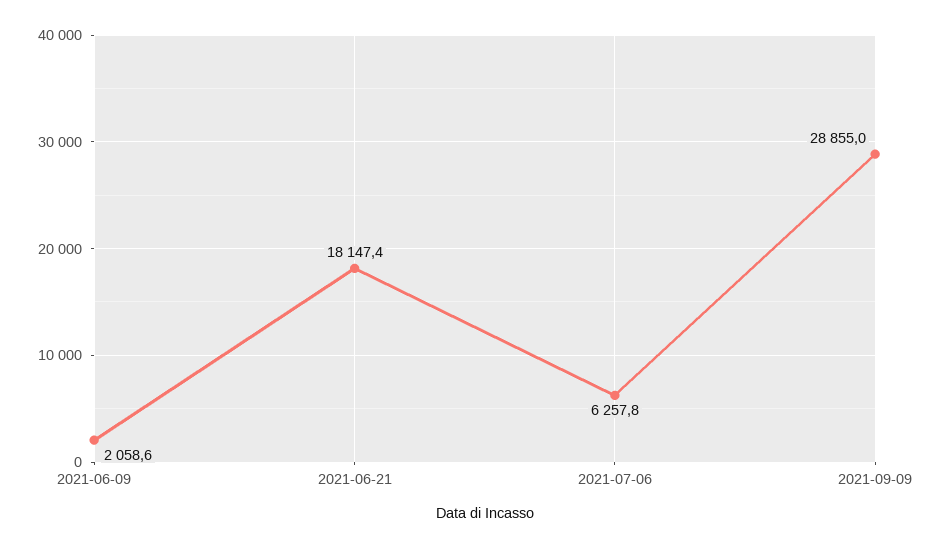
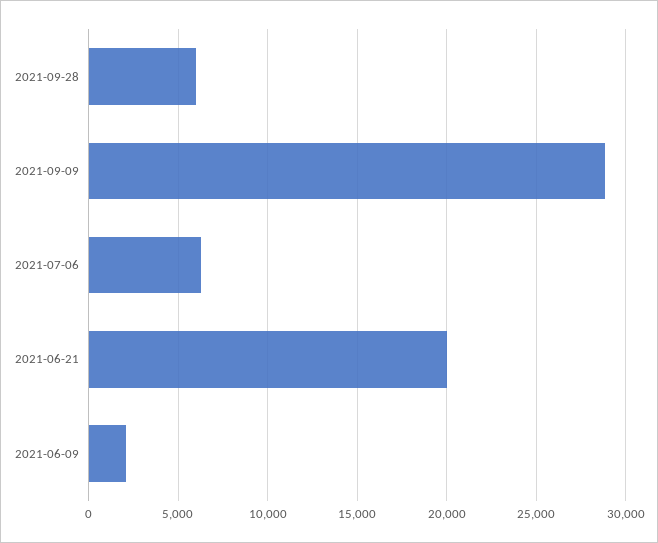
2021-06-21: 18147.4 -> 20000
2021-09-28: none -> 6000

